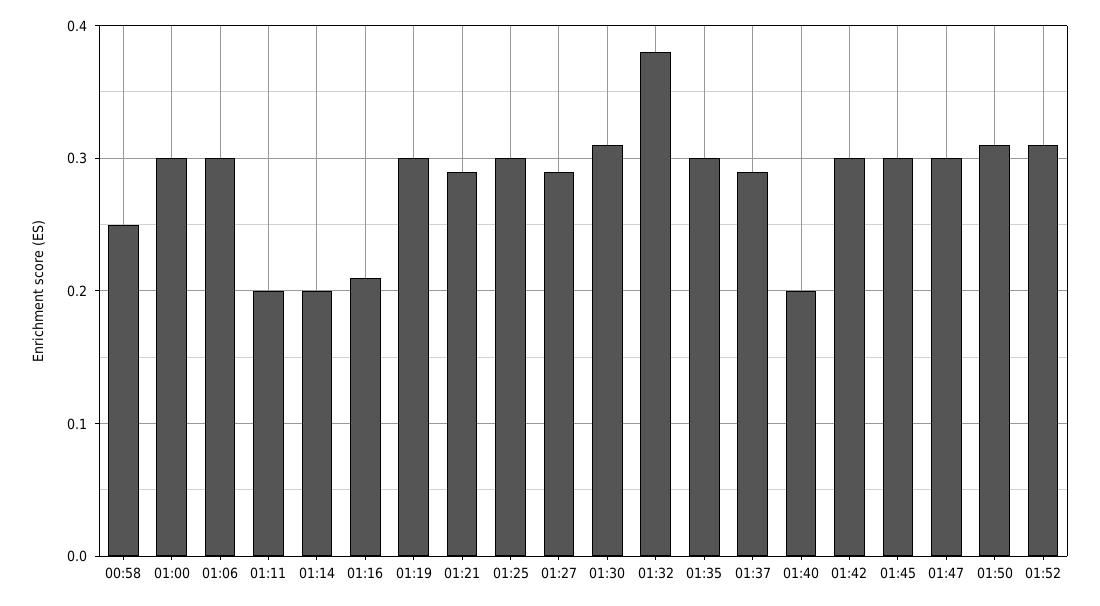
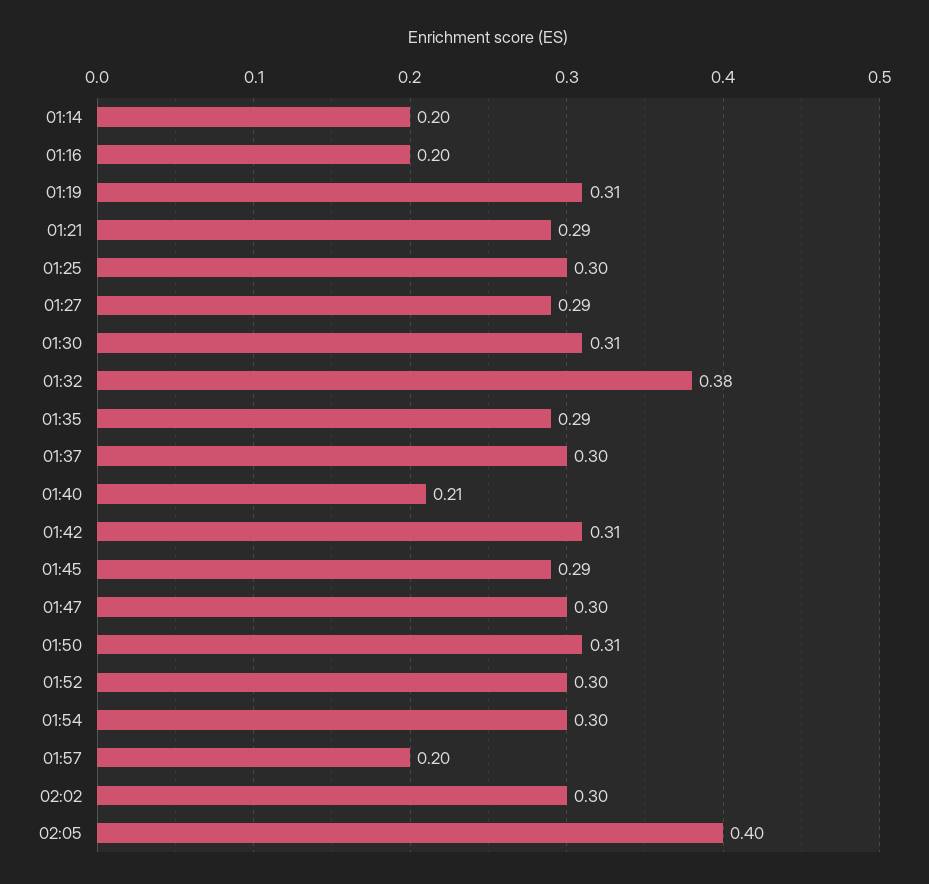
00:58: 0.25 -> none
01:00: 0.3 -> none
01:06: 0.3 -> none
01:11: 0.2 -> none
01:16: 0.21 -> 0.2
01:19: 0.3 -> 0.31
01:35: 0.3 -> 0.29
01:37: 0.29 -> 0.3
01:40: 0.2 -> 0.21
01:42: 0.3 -> 0.31
01:45: 0.3 -> 0.29
01:52: 0.31 -> 0.3
01:54: none -> 0.3
01:57: none -> 0.2
02:02: none -> 0.3
02:05: none -> 0.4

